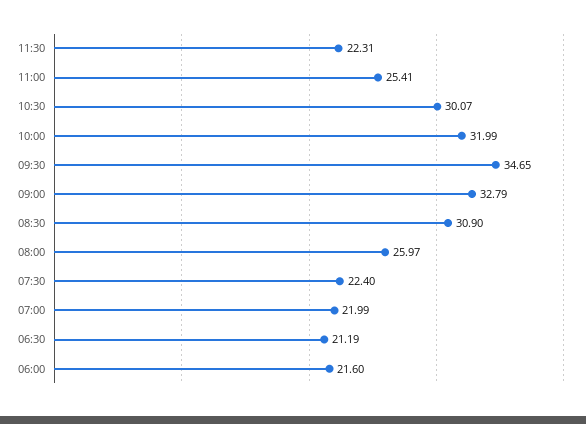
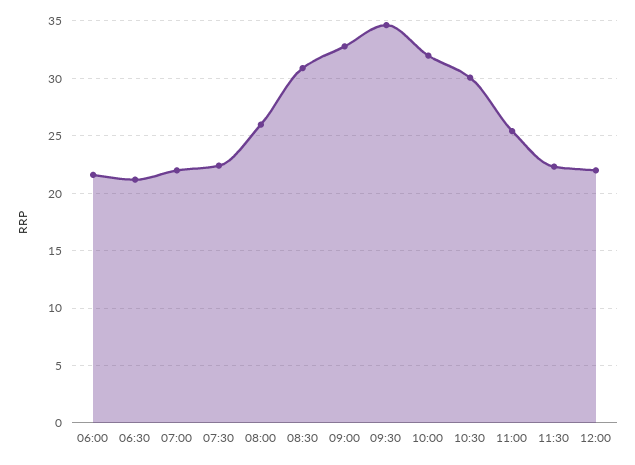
12:00: none -> 22

